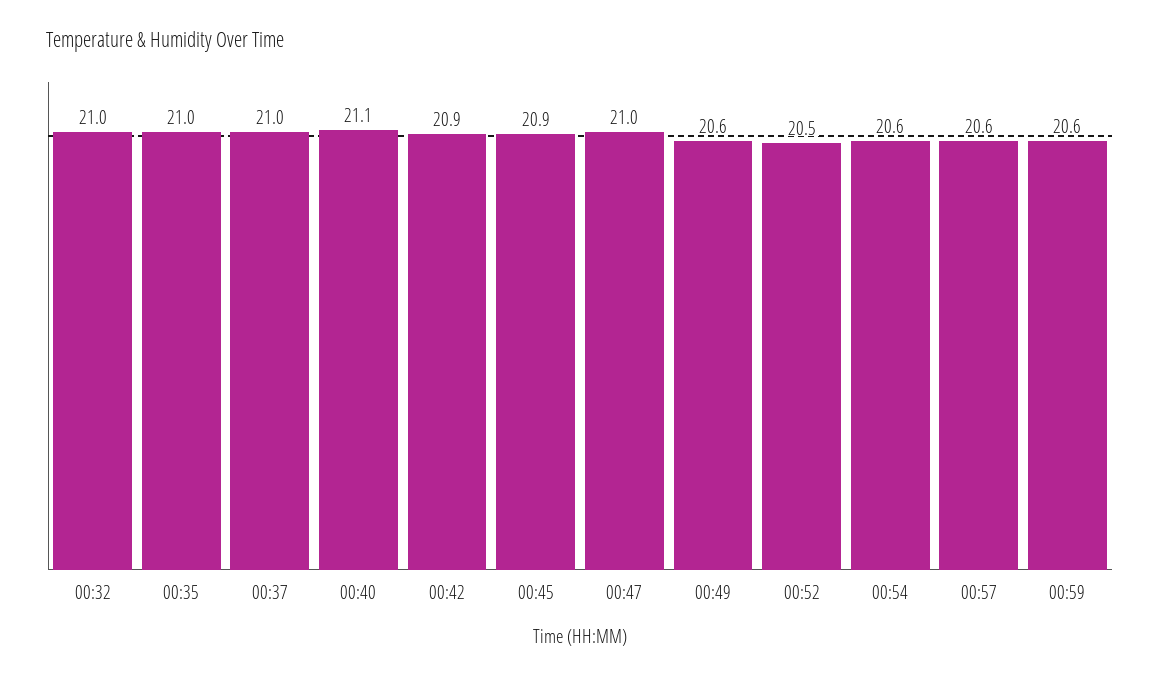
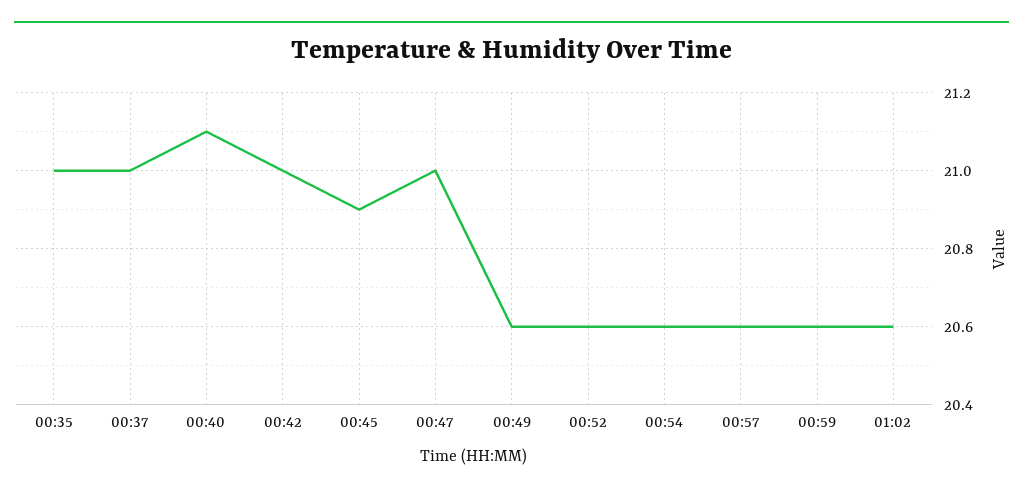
00:32: 21 -> none
00:42: 20.9 -> 21
00:52: 20.5 -> 20.6
01:02: none -> 20.6

